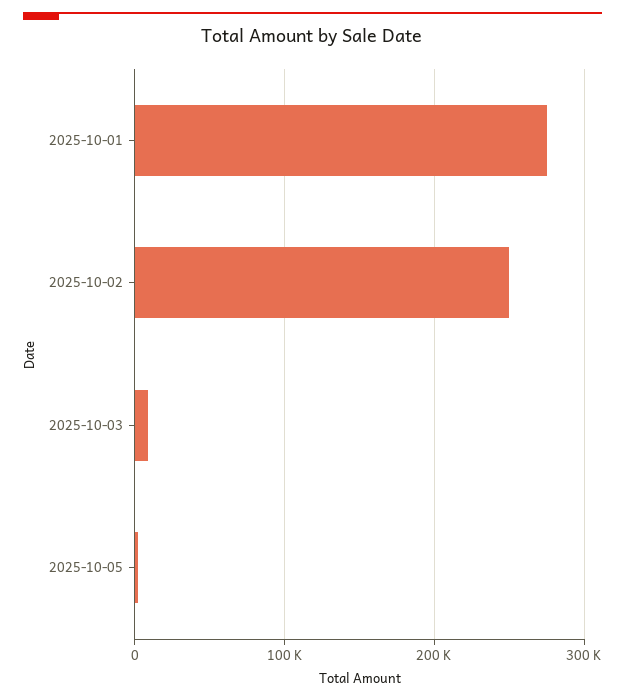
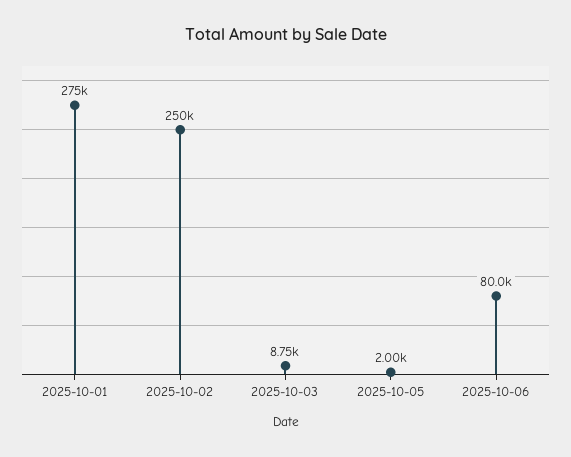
2025-10-06: none -> 80000

